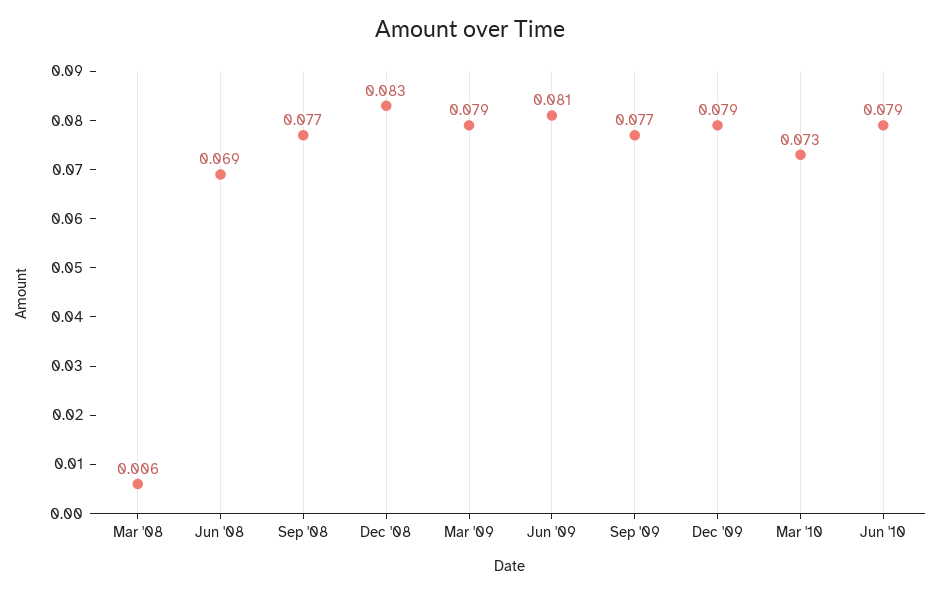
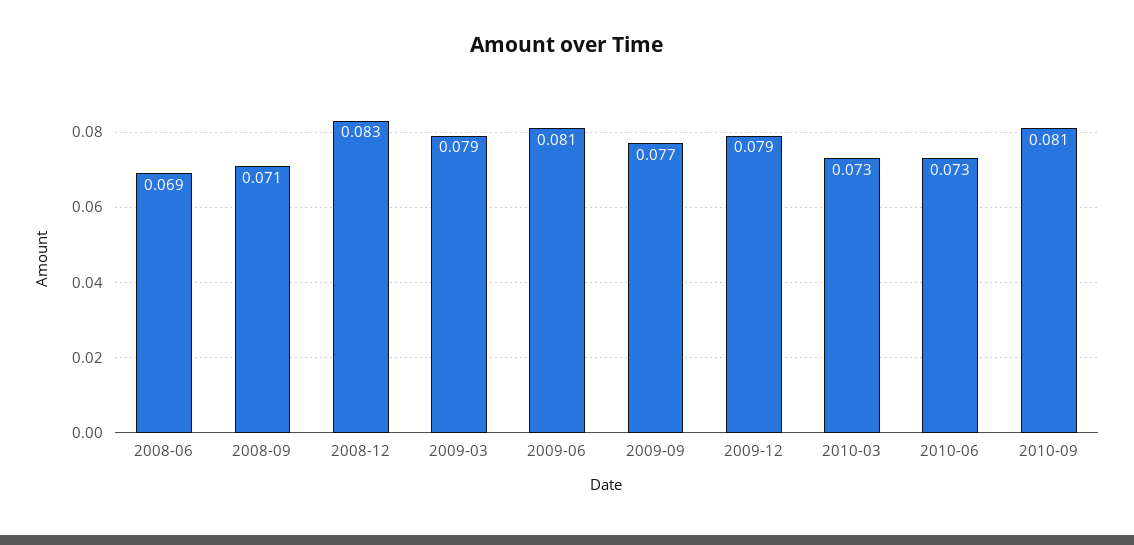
Mar '08: 0.006 -> none
Sep '08: 0.077 -> 0.071
Jun '10: 0.079 -> 0.073
2010-09: none -> 0.081

